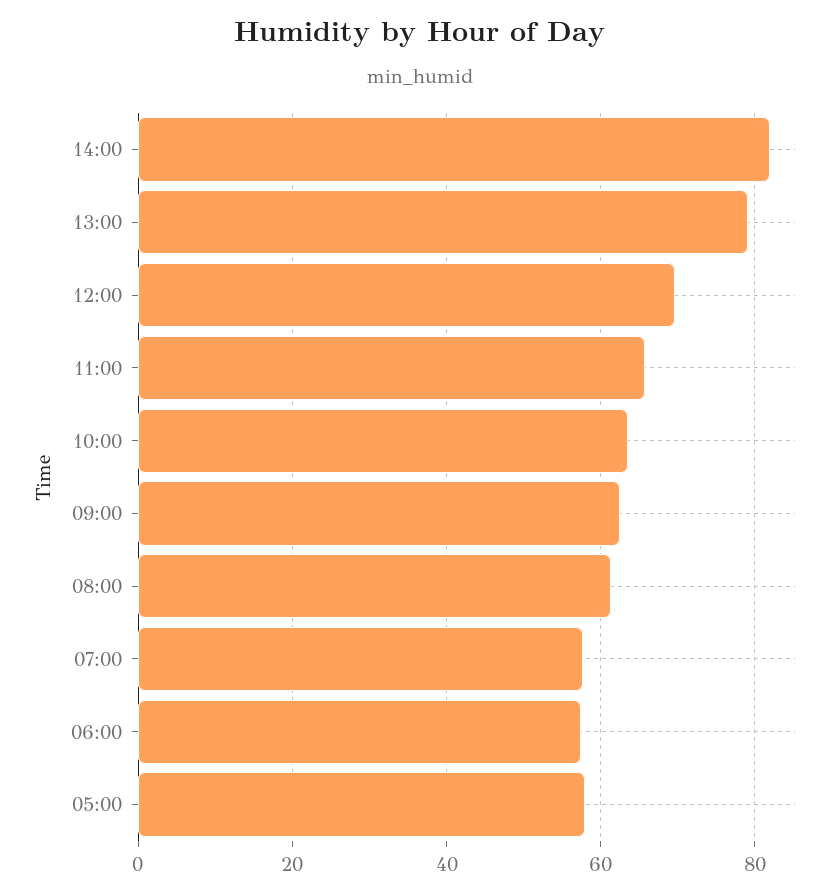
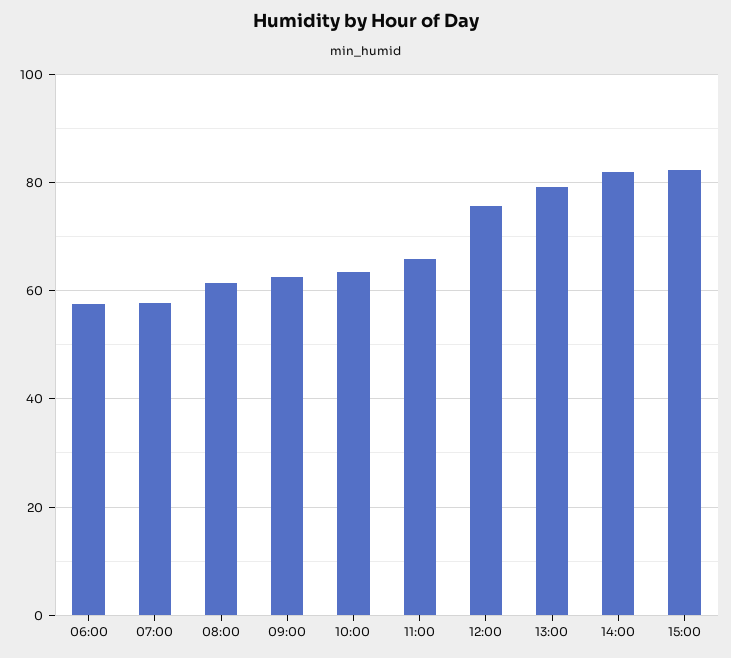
12:00: 70 -> 76
05:00: 58 -> none
15:00: none -> 82

